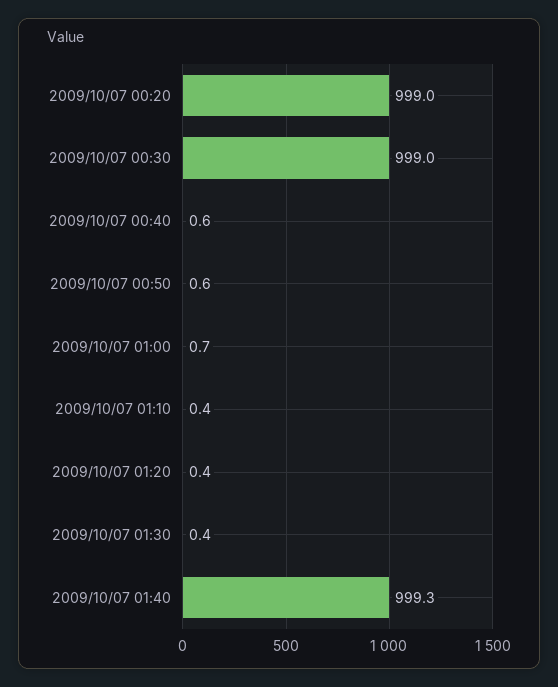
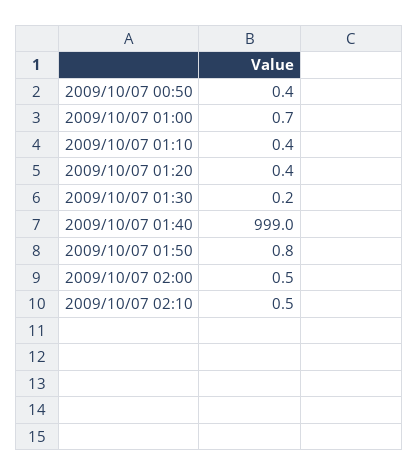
2009/10/07 00:20: 999 -> none
2009/10/07 00:30: 999 -> none
2009/10/07 00:40: 0.6 -> none
2009/10/07 00:50: 0.6 -> 0.4
2009/10/07 01:30: 0.4 -> 0.2
2009/10/07 01:40: 999.3 -> 999
2009/10/07 01:50: none -> 0.8
2009/10/07 02:00: none -> 0.5
2009/10/07 02:10: none -> 0.5

